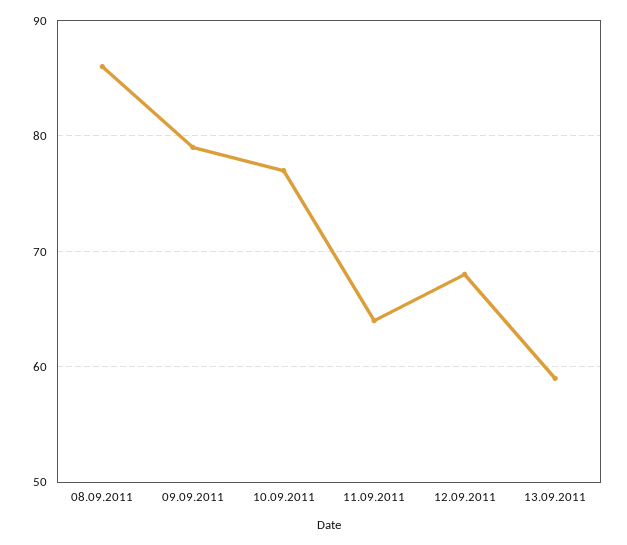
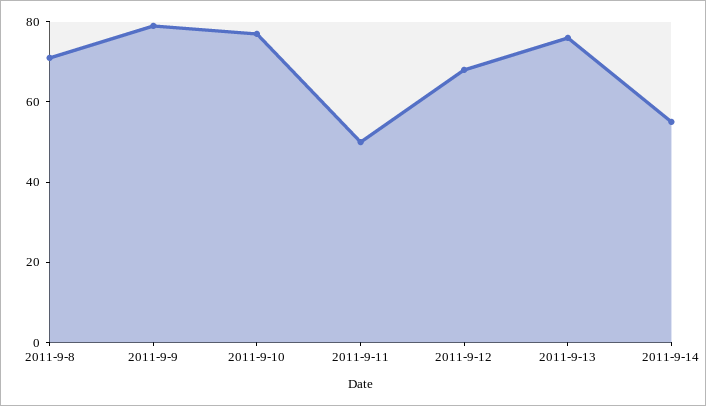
08.09.2011: 86 -> 70
11.09.2011: 64 -> 50
13.09.2011: 59 -> 75
2011-9-14: none -> 55

